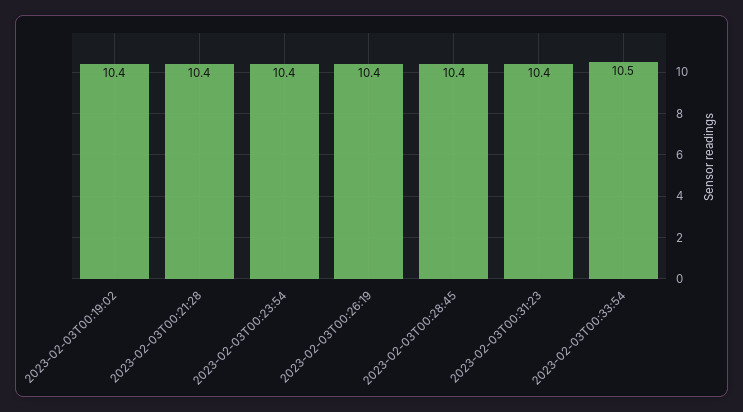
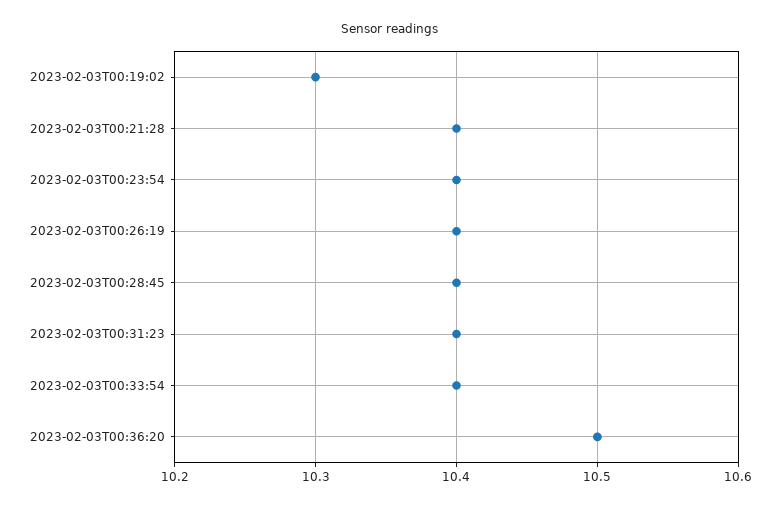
2023-02-03T00:19:02: 10.4 -> 10.3
2023-02-03T00:33:54: 10.5 -> 10.4
2023-02-03T00:36:20: none -> 10.5

